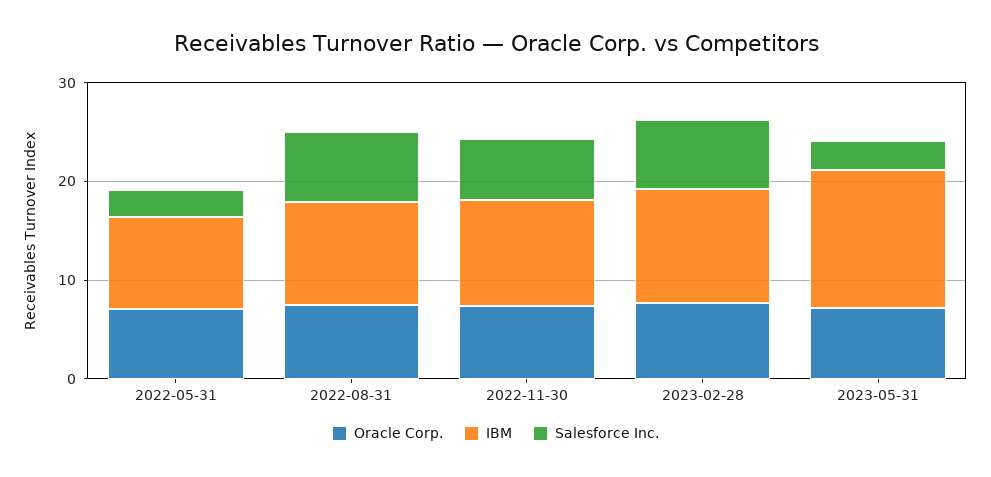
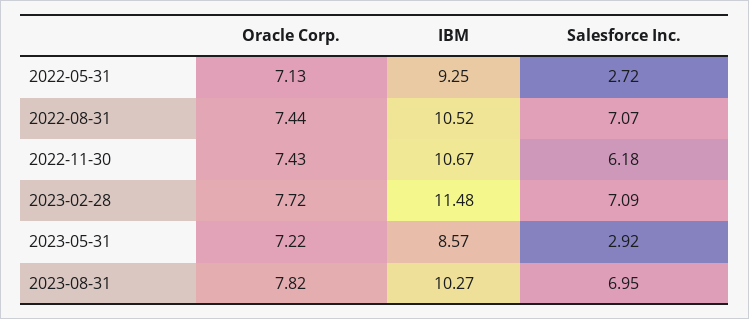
IBM, 2023-05-31: 14 -> 8.57
Oracle Corp., 2023-08-31: none -> 7.82
IBM, 2023-08-31: none -> 10.27
Salesforce Inc., 2023-08-31: none -> 6.95

